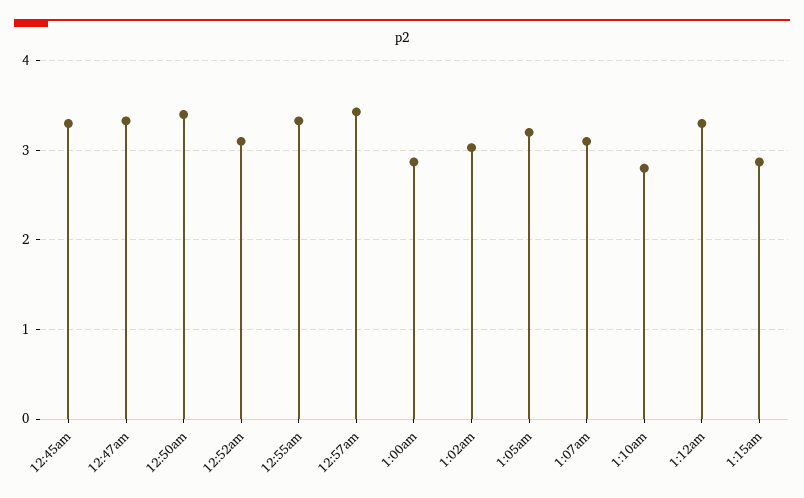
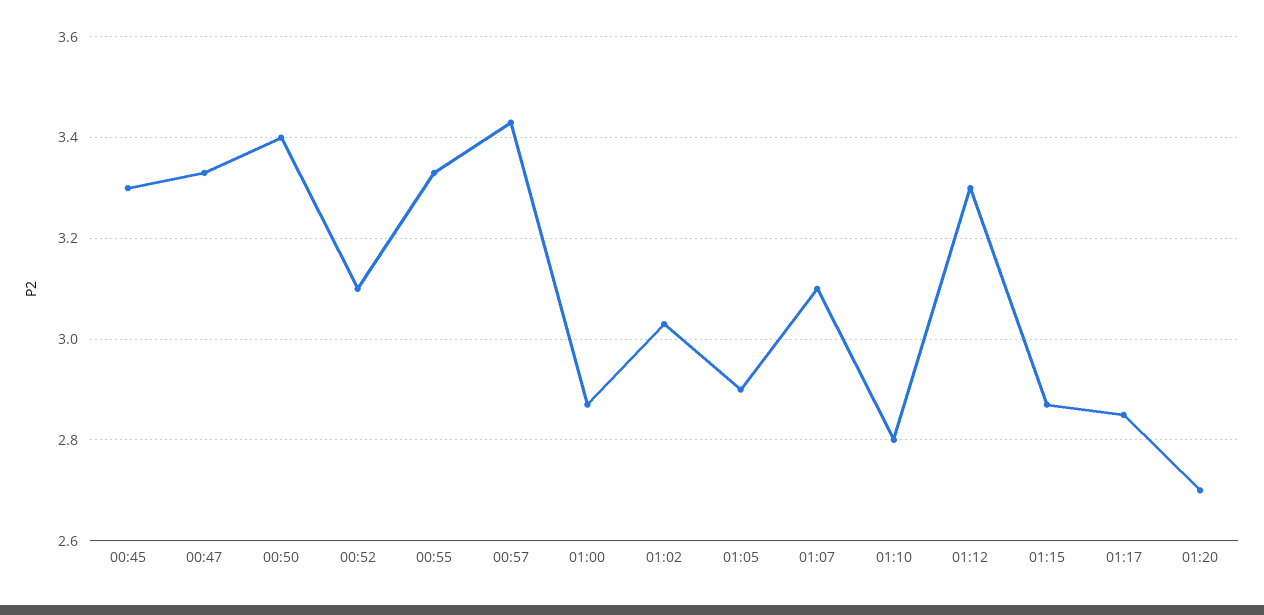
1:05am: 3.2 -> 2.9
01:17: none -> 2.85
01:20: none -> 2.7

